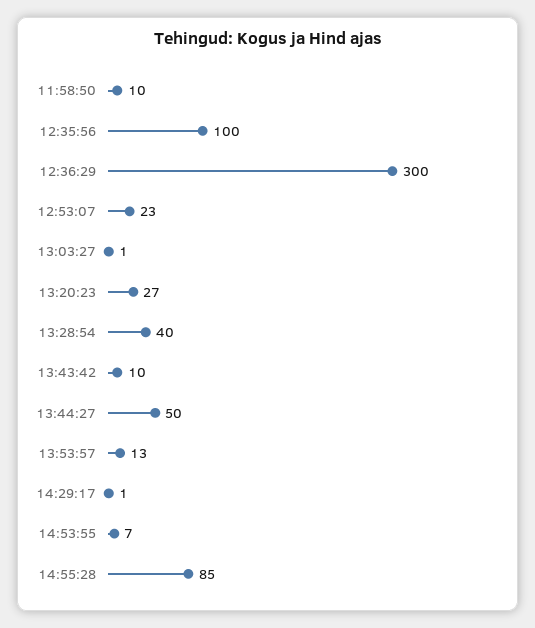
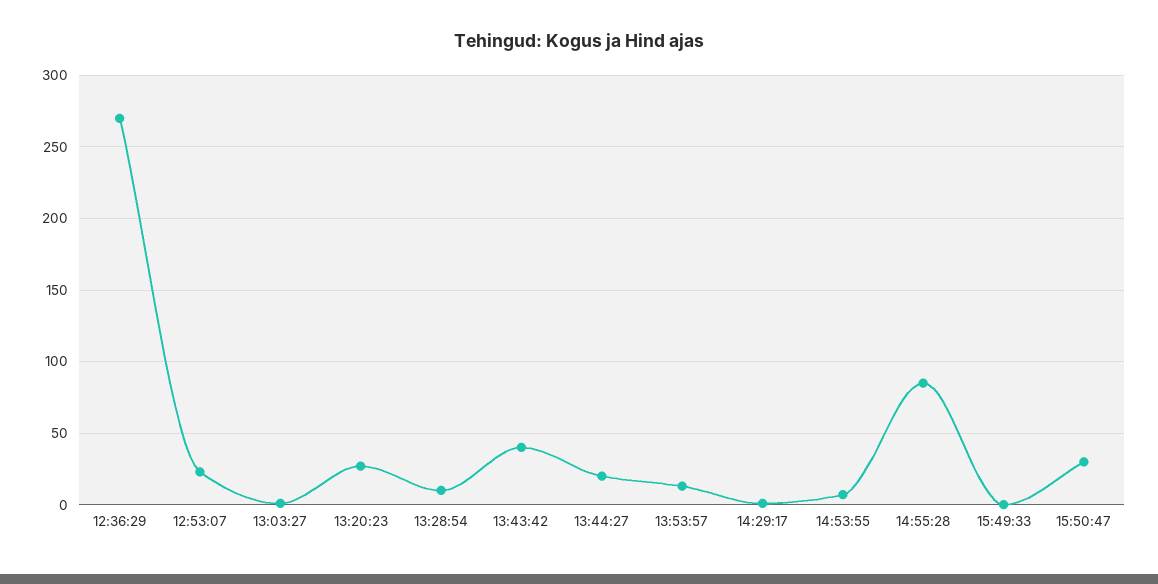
11:58:50: 10 -> none
12:35:56: 100 -> none
12:36:29: 300 -> 270
13:28:54: 40 -> 10
13:43:42: 10 -> 40
13:44:27: 50 -> 20
15:49:33: none -> 0
15:50:47: none -> 30

